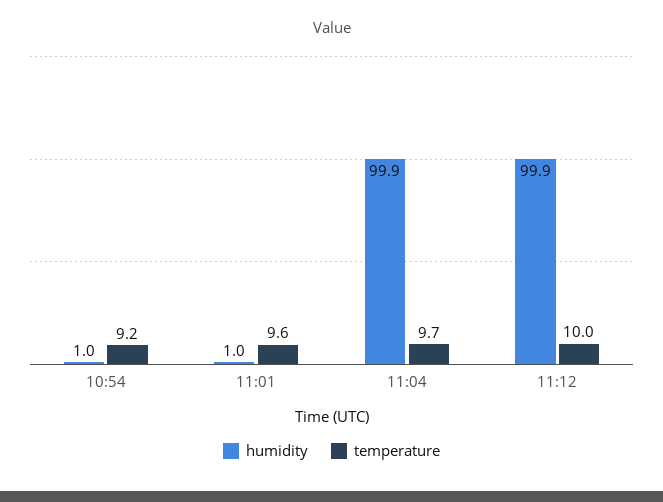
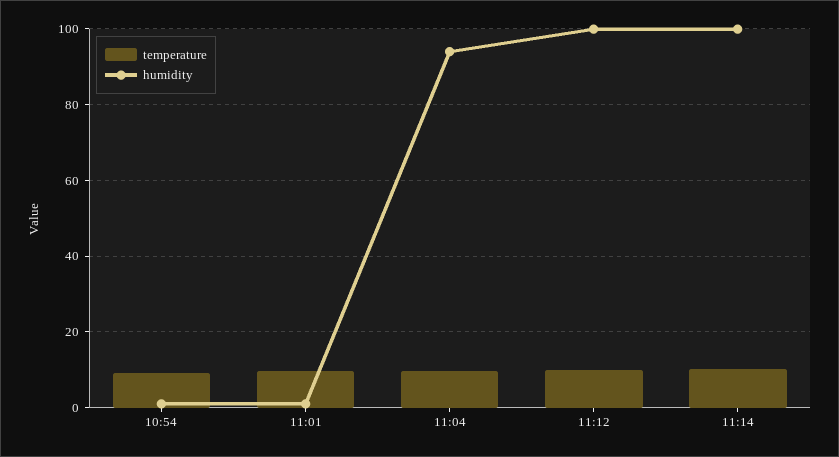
humidity, 11:04: 99.9 -> 94
temperature, 11:14: none -> 10
humidity, 11:14: none -> 100

